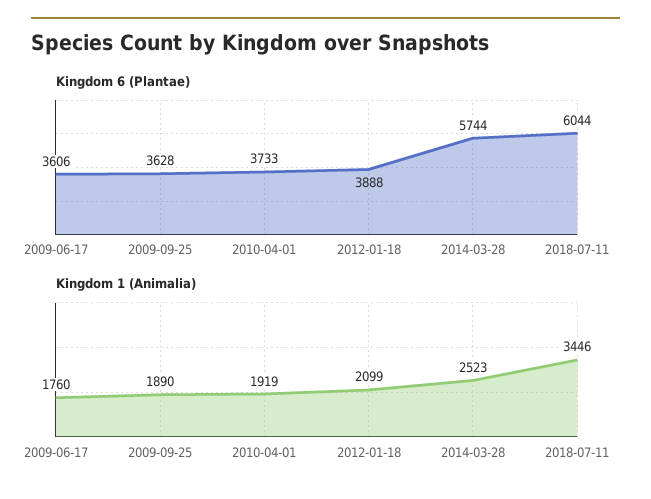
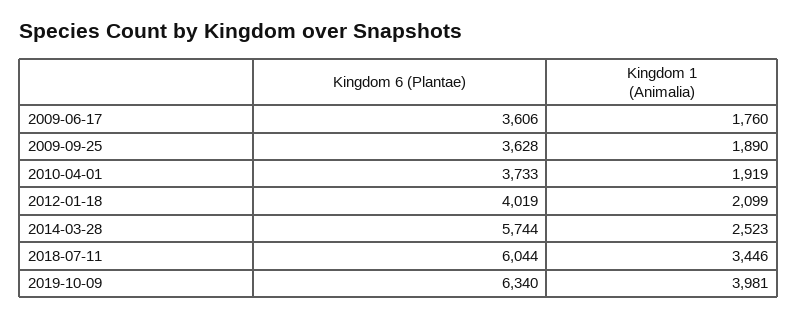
Kingdom 6 (Plantae), 2012-01-18: 3888 -> 4019
Kingdom 6 (Plantae), 2019-10-09: none -> 6340
Kingdom 1 (Animalia), 2019-10-09: none -> 3981

